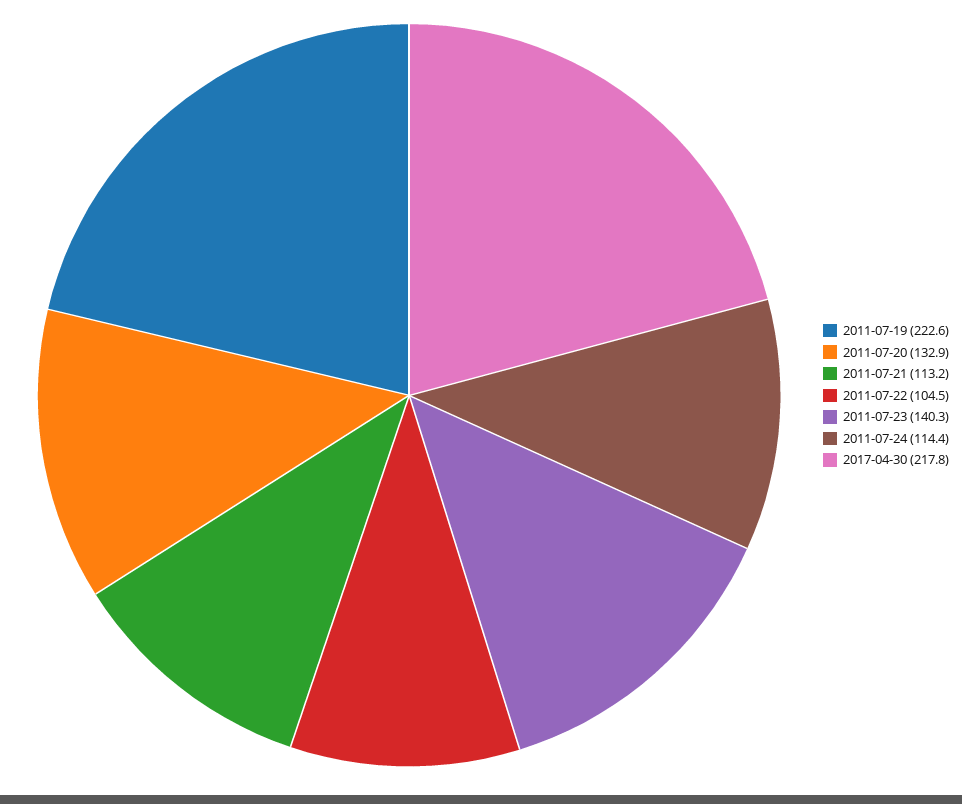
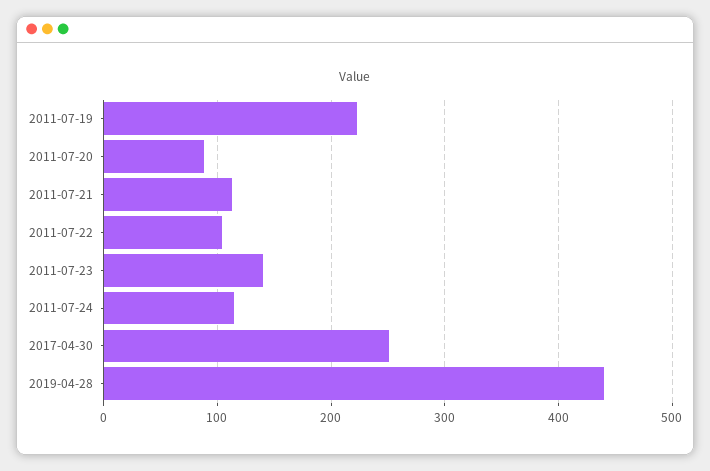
2011-07-20: 132.9 -> 90
2017-04-30: 217.8 -> 250
2019-04-28: none -> 440

